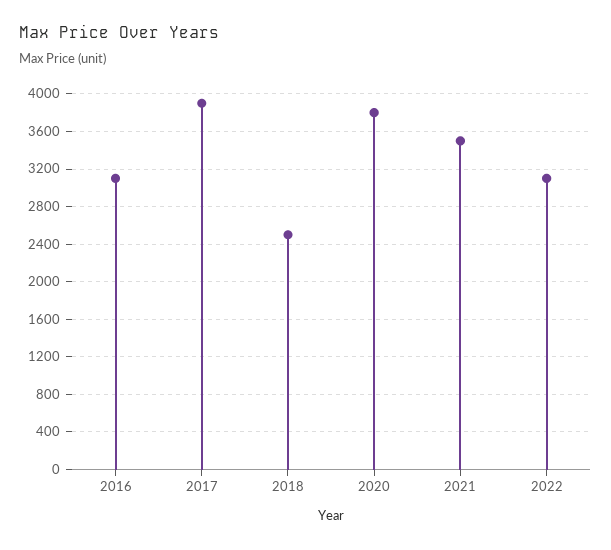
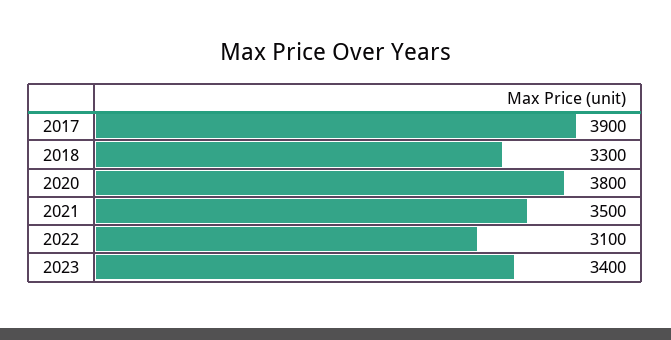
2016: 3100 -> none
2018: 2500 -> 3300
2023: none -> 3400

